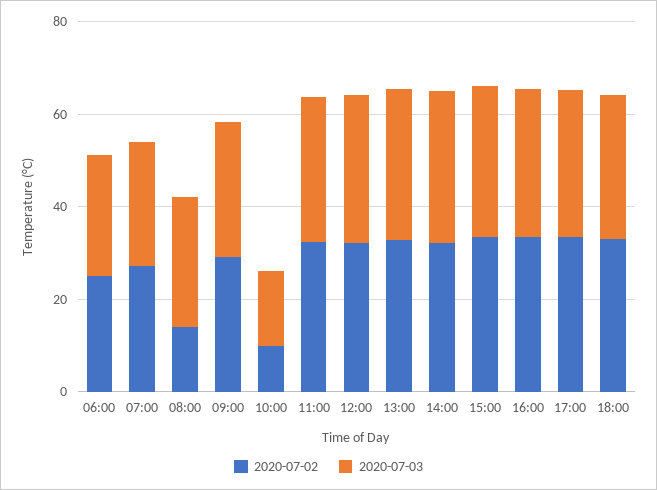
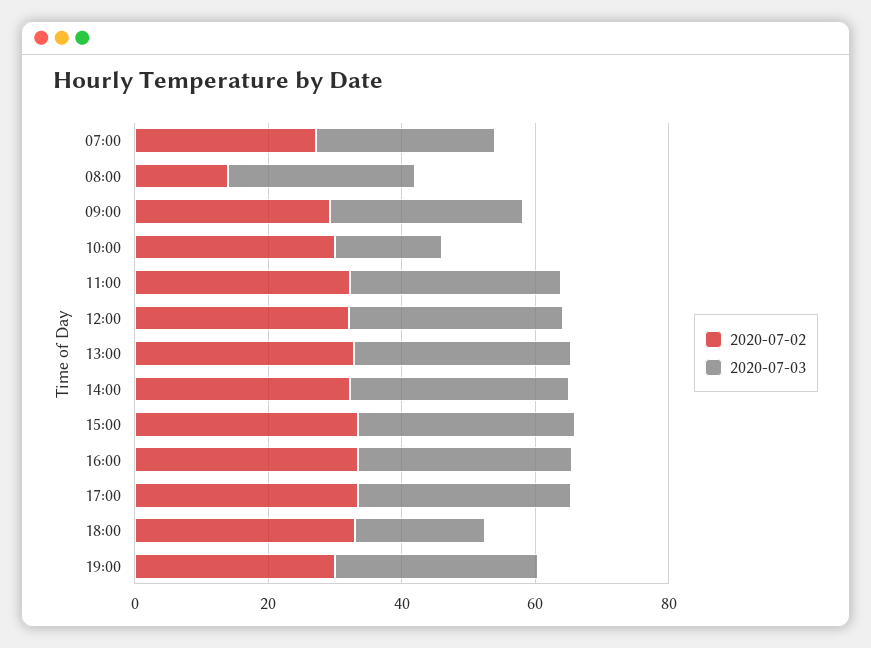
2020-07-02, 06:00: 25 -> none
2020-07-03, 06:00: 25 -> none
2020-07-02, 10:00: 10 -> 30
2020-07-03, 18:00: 30 -> 20
2020-07-02, 19:00: none -> 30
2020-07-03, 19:00: none -> 30

